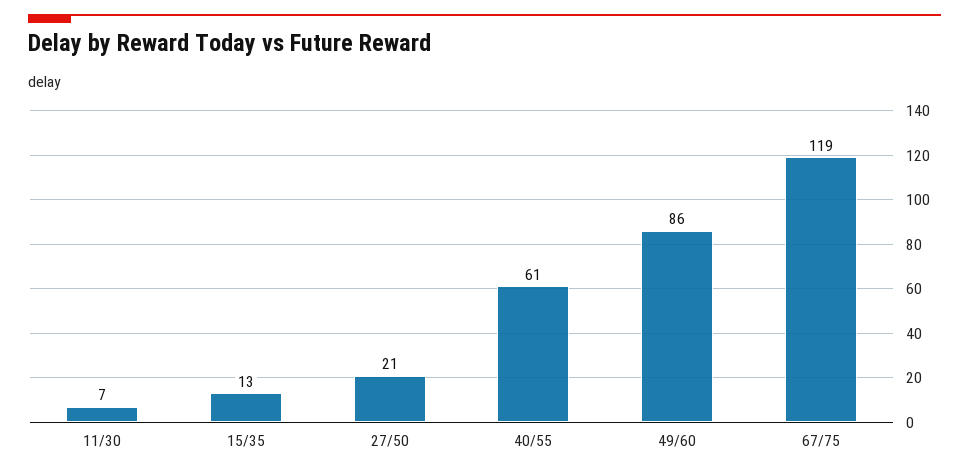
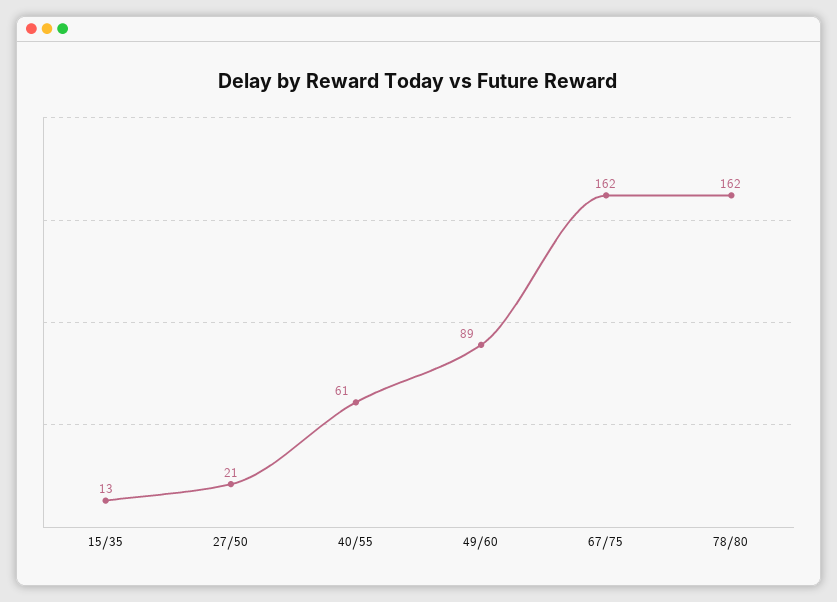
11/30: 7 -> none
49/60: 86 -> 89
67/75: 119 -> 162
78/80: none -> 162

